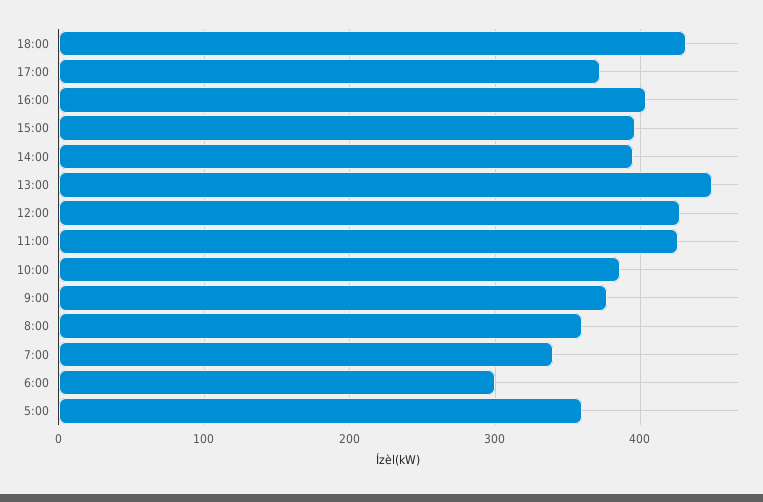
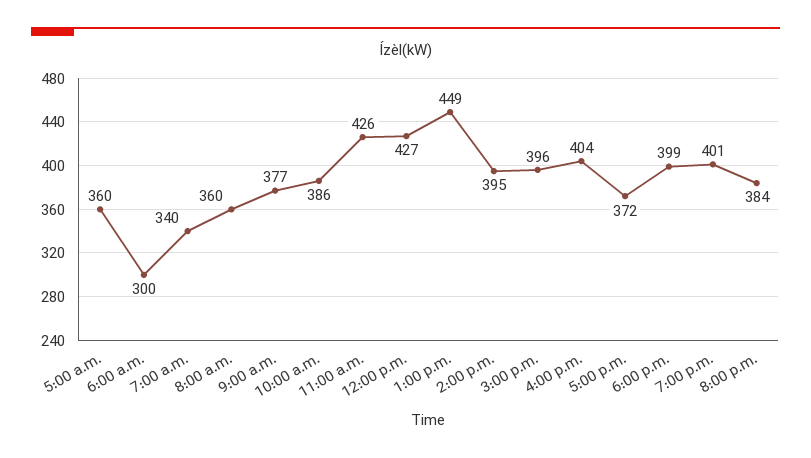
18:00: 430 -> 399
7:00 p.m.: none -> 401
8:00 p.m.: none -> 384

